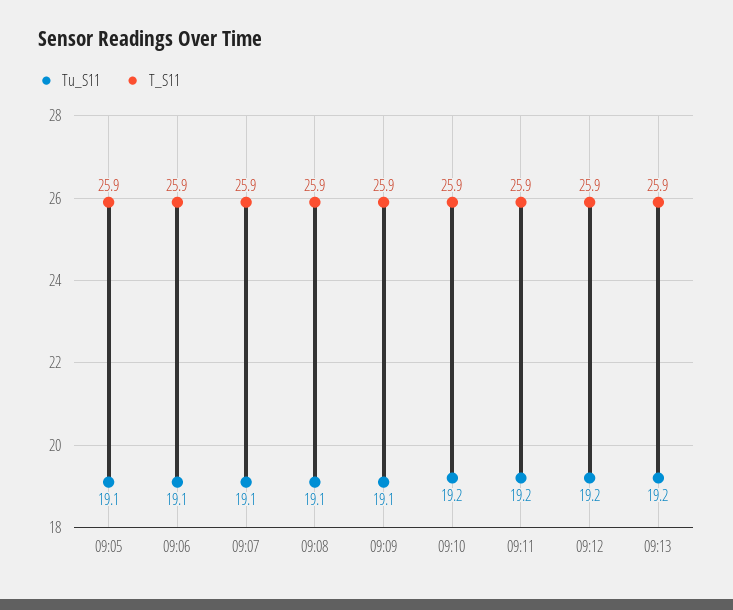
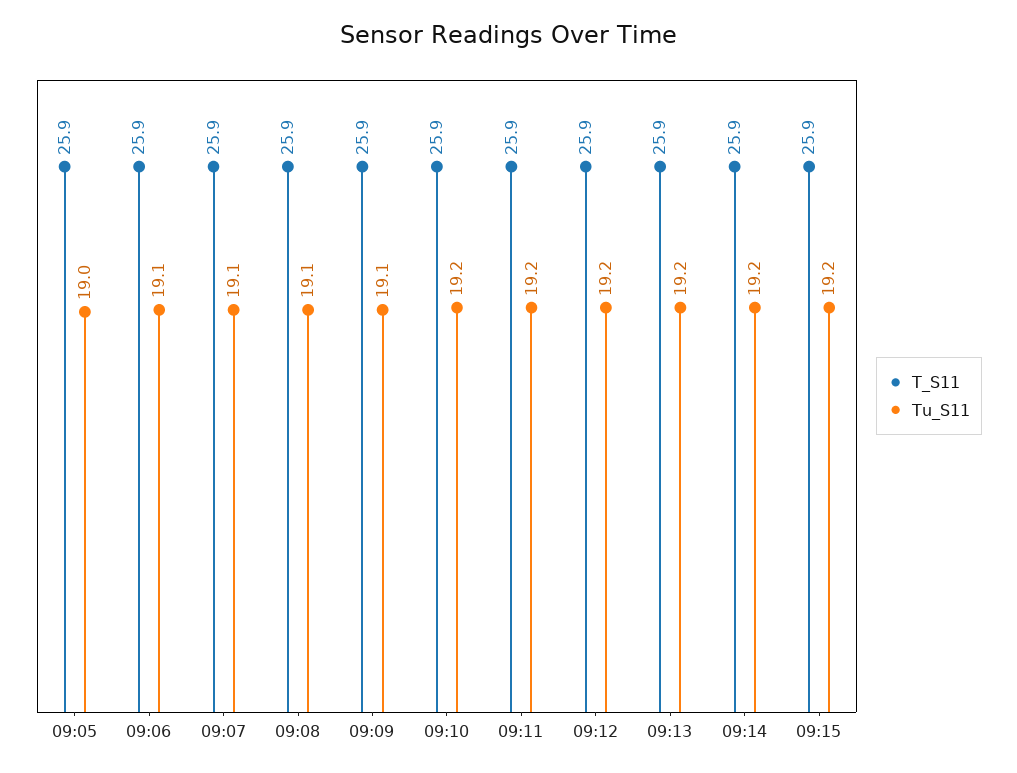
Tu_S11, 09:05: 19.1 -> 19
T_S11, 09:14: none -> 25.9
Tu_S11, 09:14: none -> 19.2
T_S11, 09:15: none -> 25.9
Tu_S11, 09:15: none -> 19.2

